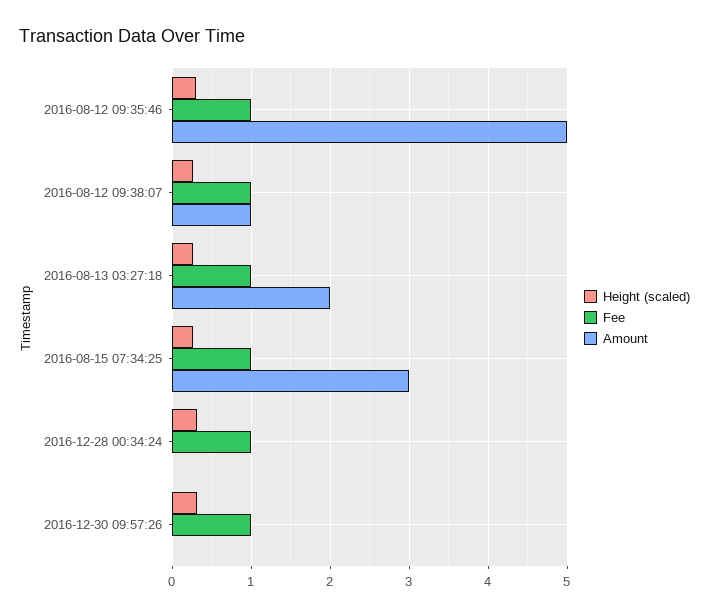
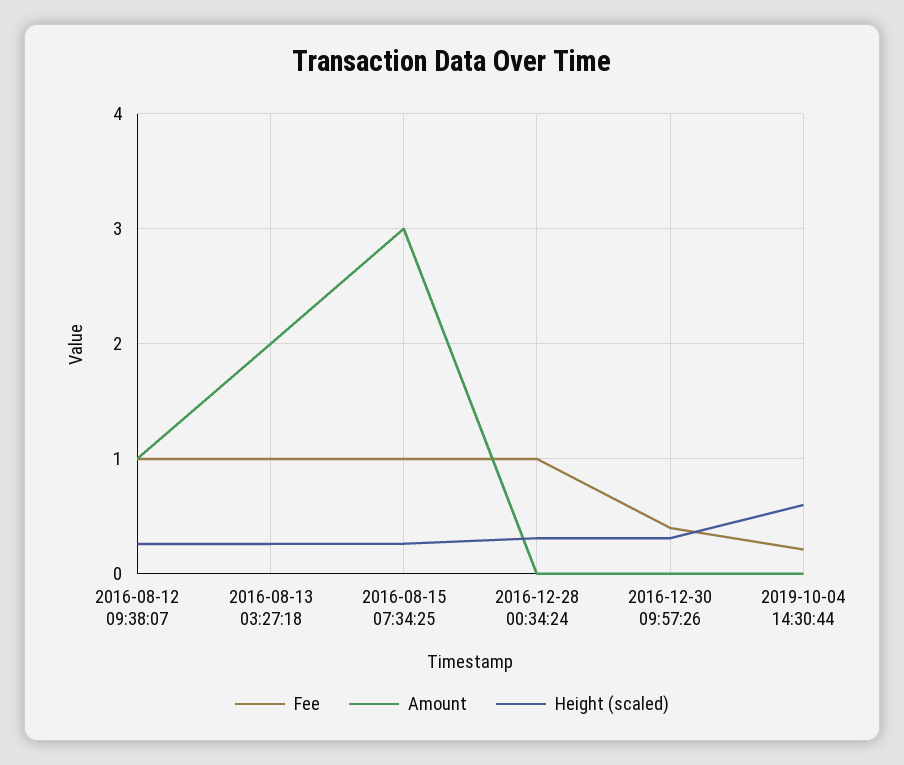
Height (scaled), 2016-08-12 09:35:46: 0.3 -> none
Fee, 2016-08-12 09:35:46: 1 -> none
Amount, 2016-08-12 09:35:46: 5 -> none
Fee, 2016-12-30 09:57:26: 1 -> 0.4
Fee, 2019-10-04 14:30:44: none -> 0.2
Amount, 2019-10-04 14:30:44: none -> 0
Height (scaled), 2019-10-04 14:30:44: none -> 0.6

